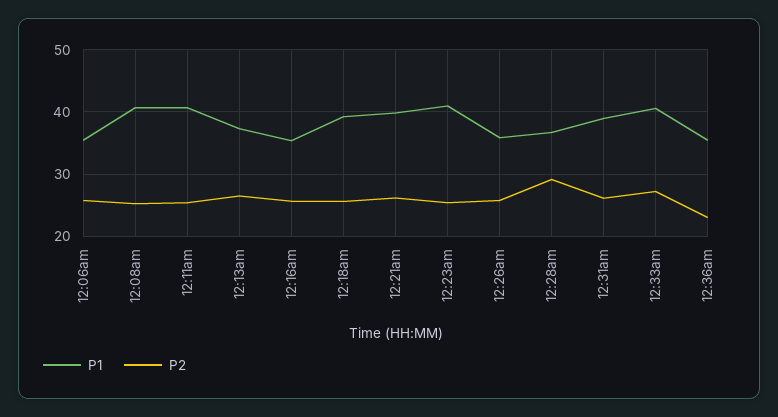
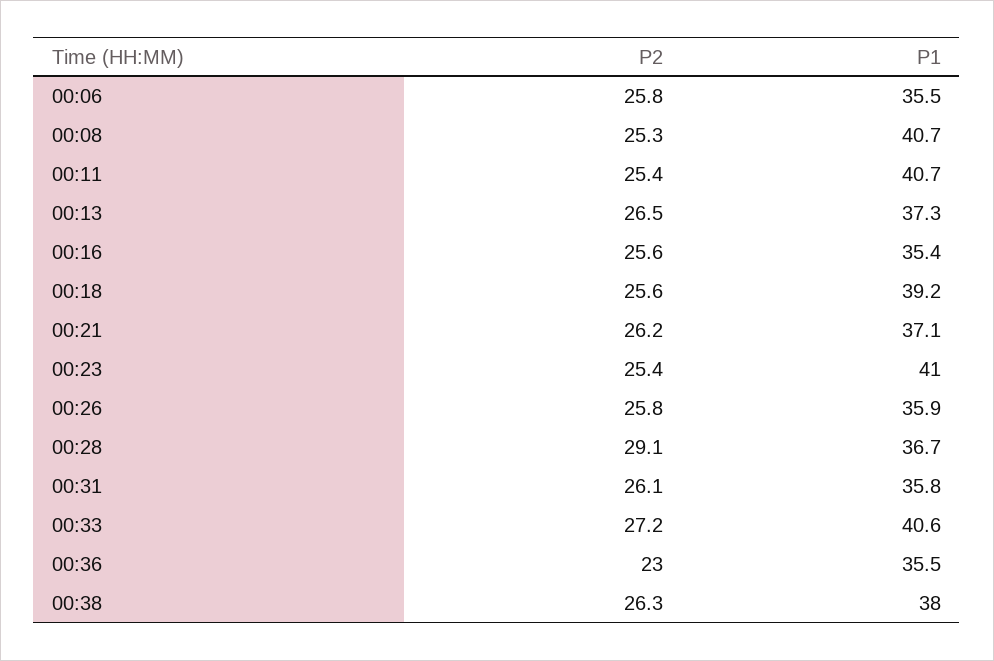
P1, 12:21am: 40 -> 37.1
P1, 12:31am: 39 -> 35.8
P2, 00:38: none -> 26.3
P1, 00:38: none -> 38

